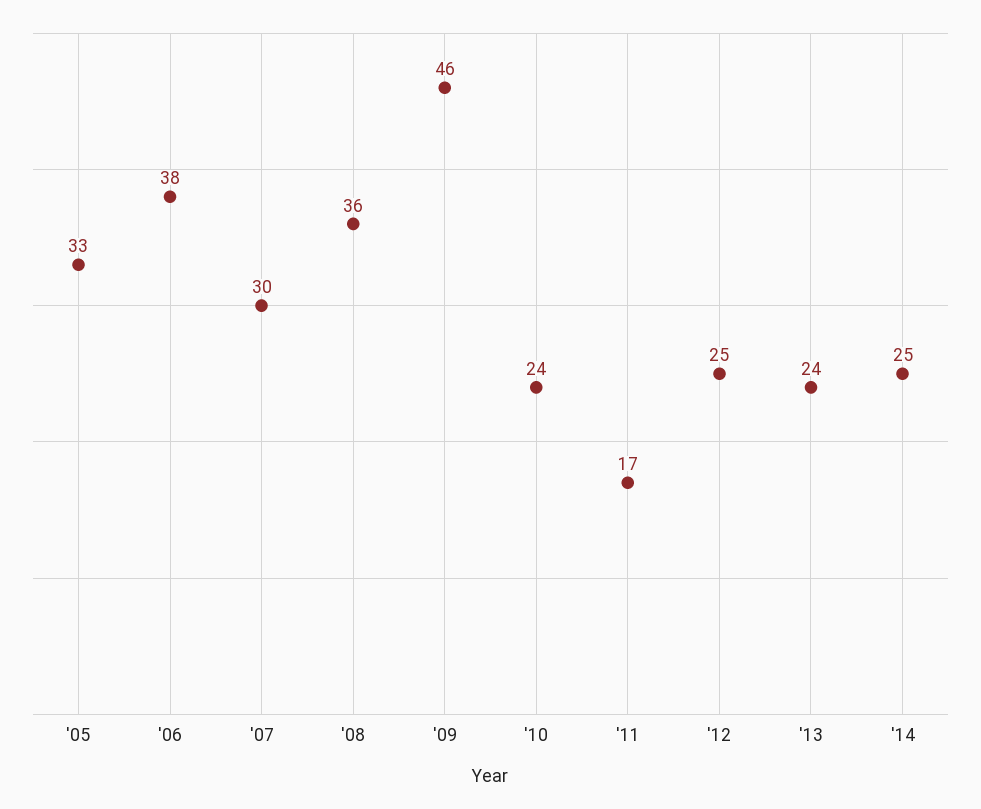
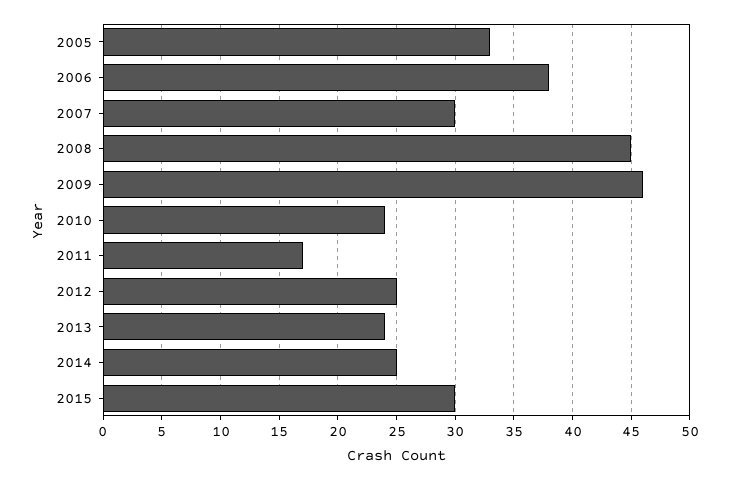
'08: 36 -> 45
2015: none -> 30

